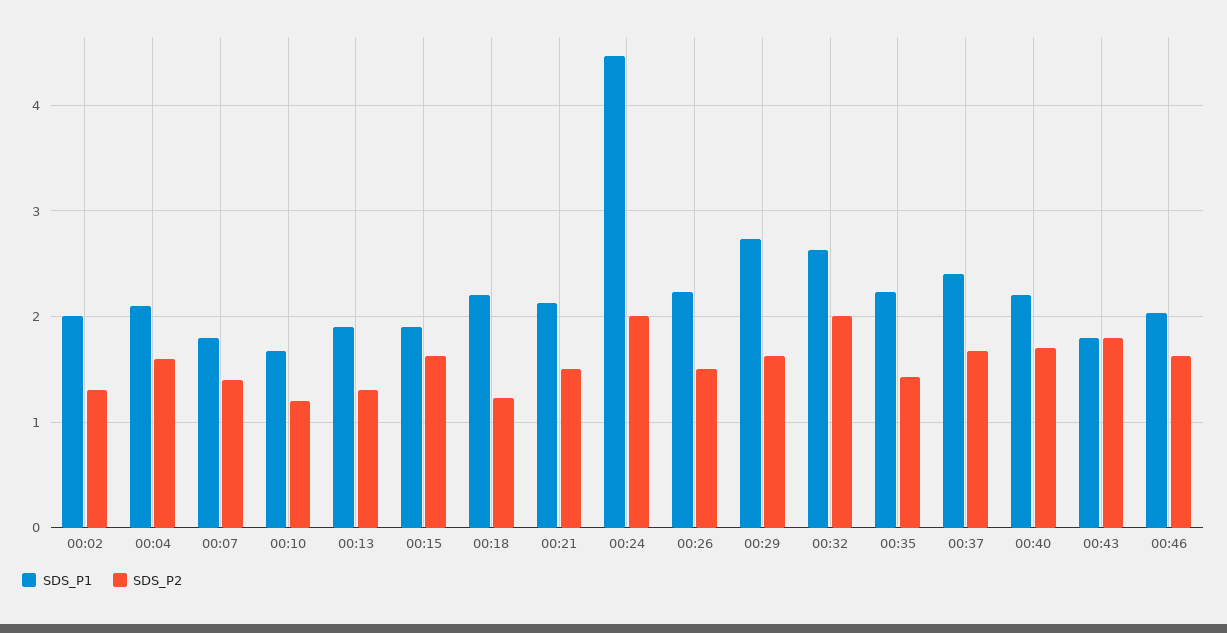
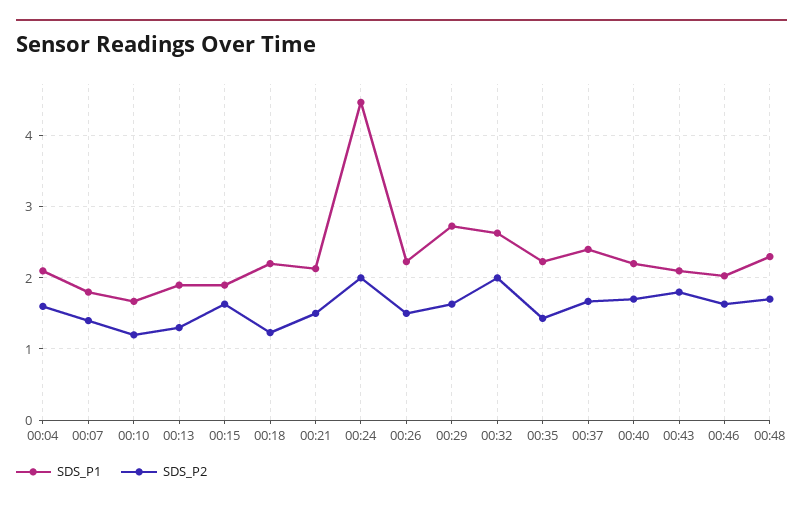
SDS_P1, 00:02: 2 -> none
SDS_P2, 00:02: 1.3 -> none
SDS_P1, 00:43: 1.8 -> 2.1
SDS_P1, 00:48: none -> 2.3
SDS_P2, 00:48: none -> 1.7

